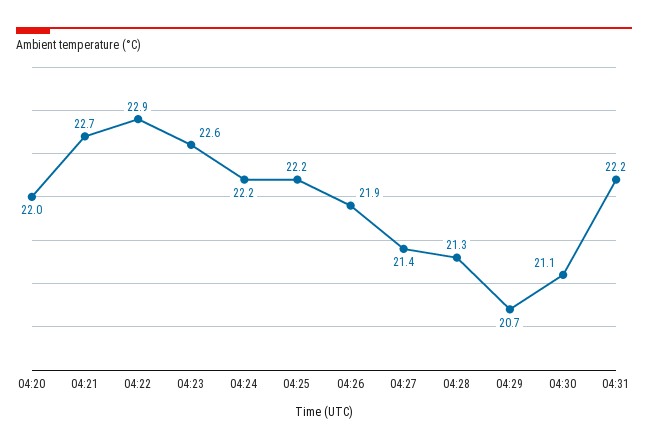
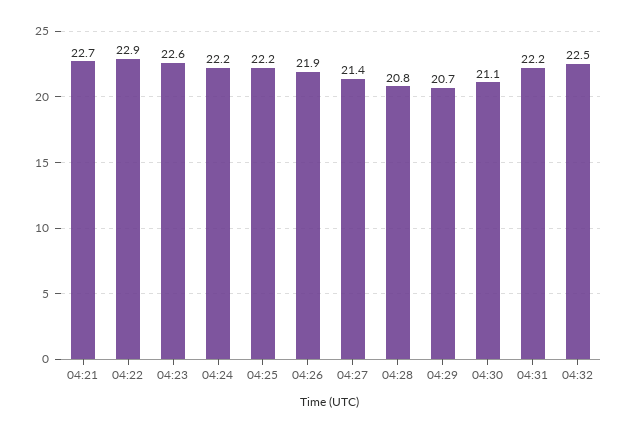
04:20: 22 -> none
04:28: 21.3 -> 20.8
04:32: none -> 22.5

